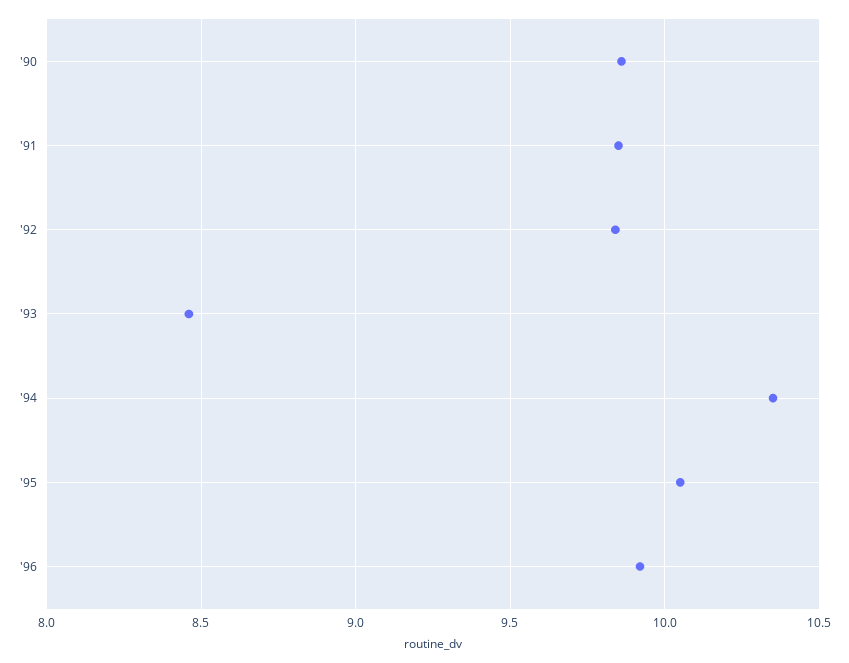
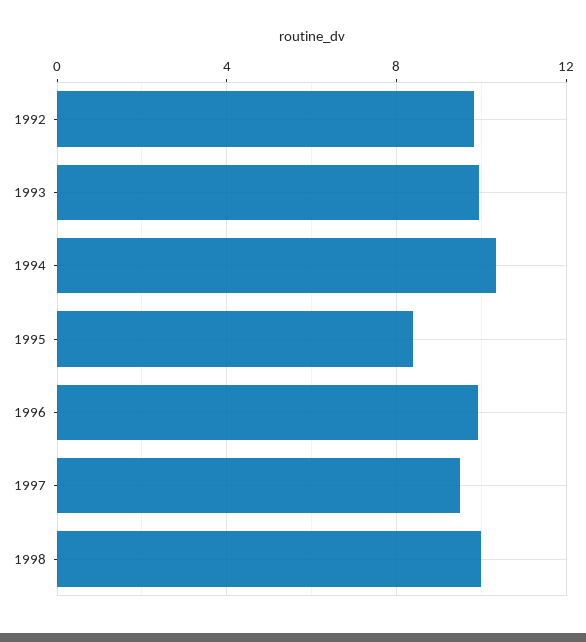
'90: 9.85 -> none
'91: 9.85 -> none
'93: 8.45 -> 10
'95: 10.05 -> 8.5
1997: none -> 9.5
1998: none -> 10

